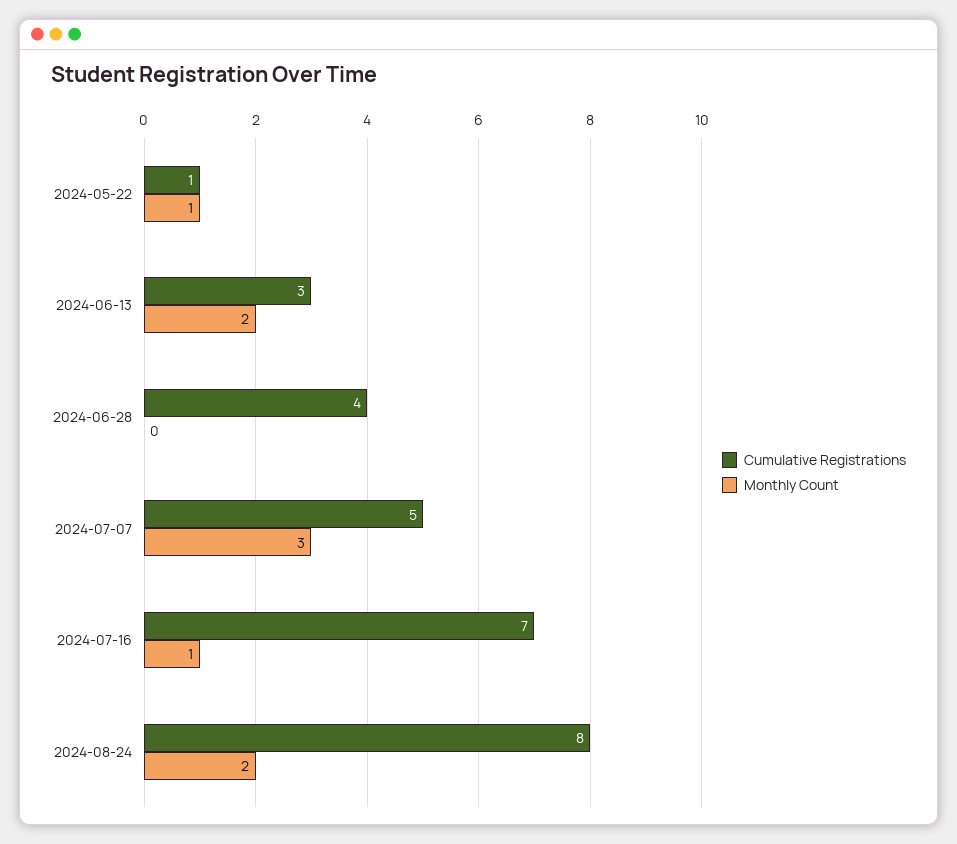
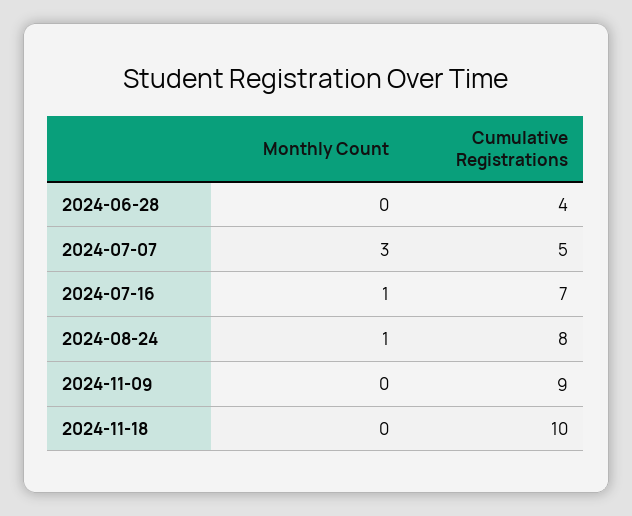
Cumulative Registrations, 2024-05-22: 1 -> none
Monthly Count, 2024-05-22: 1 -> none
Cumulative Registrations, 2024-06-13: 3 -> none
Monthly Count, 2024-06-13: 2 -> none
Monthly Count, 2024-08-24: 2 -> 1
Monthly Count, 2024-11-09: none -> 0
Cumulative Registrations, 2024-11-09: none -> 9
Monthly Count, 2024-11-18: none -> 0
Cumulative Registrations, 2024-11-18: none -> 10

